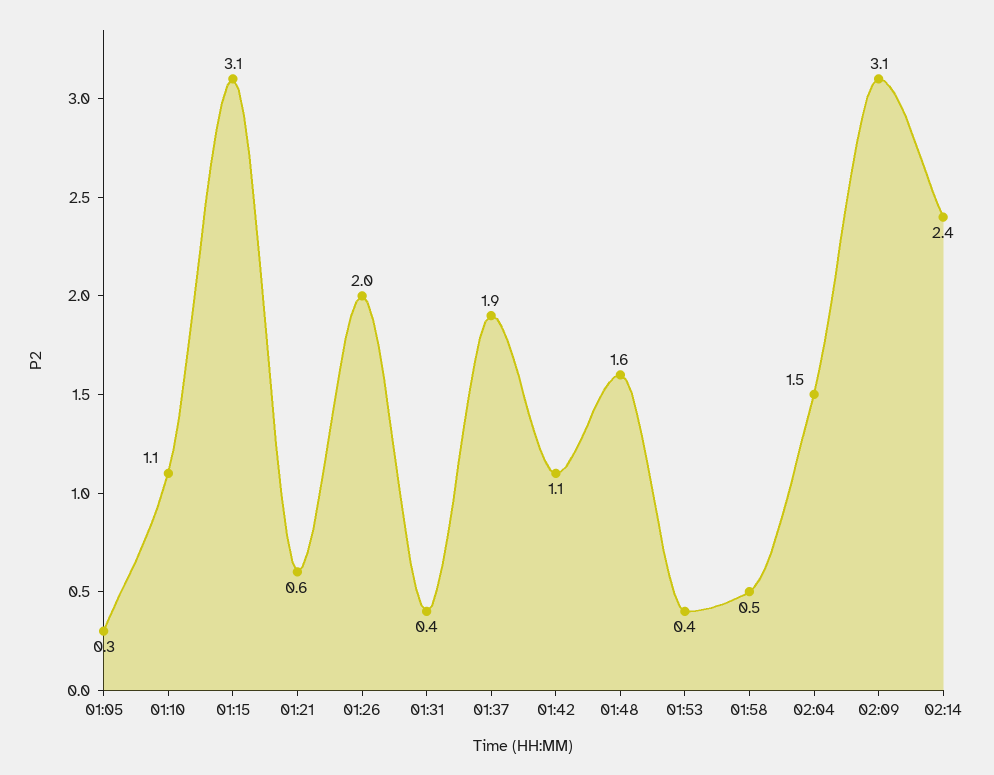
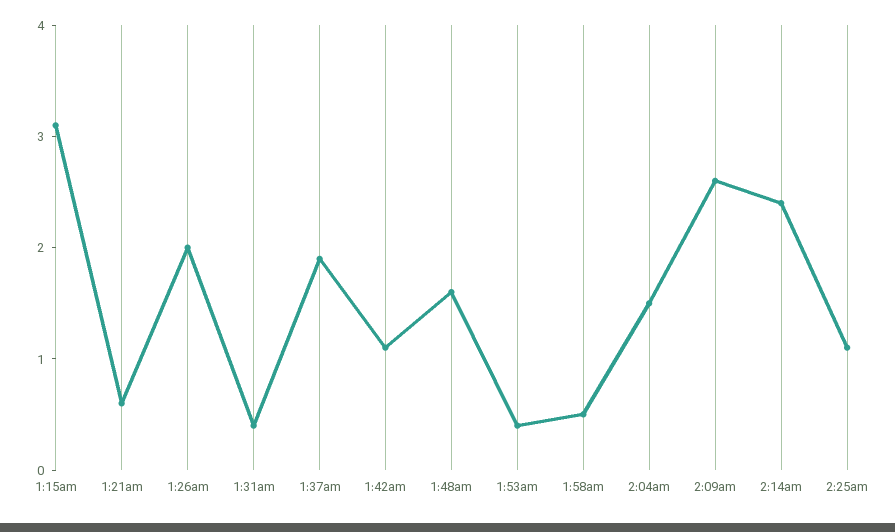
01:05: 0.3 -> none
01:10: 1.1 -> none
02:09: 3.1 -> 2.6
2:25am: none -> 1.1

